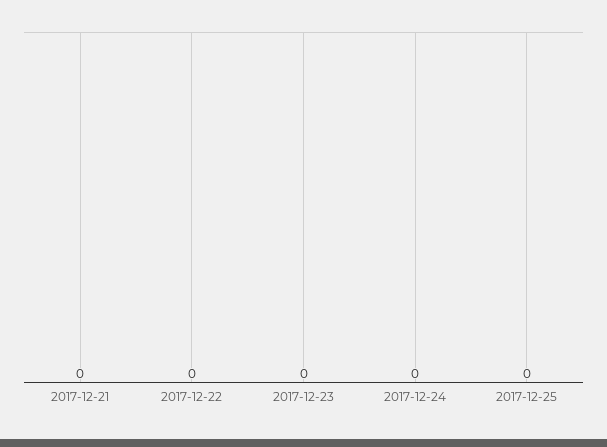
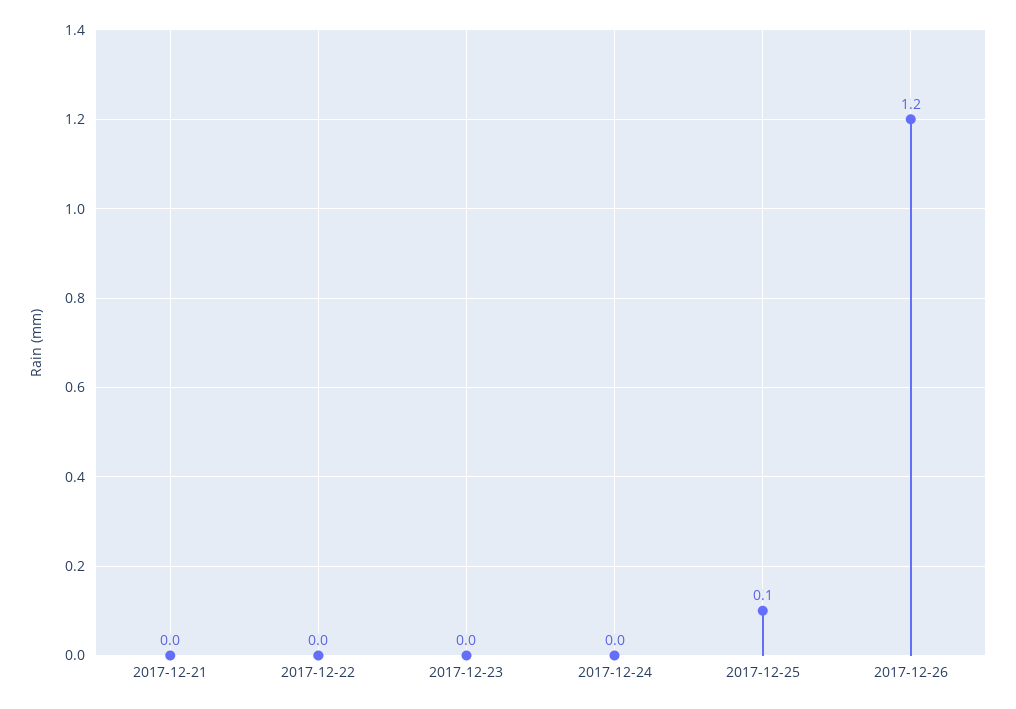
2017-12-25: 0 -> 0.1
2017-12-26: none -> 1.2

